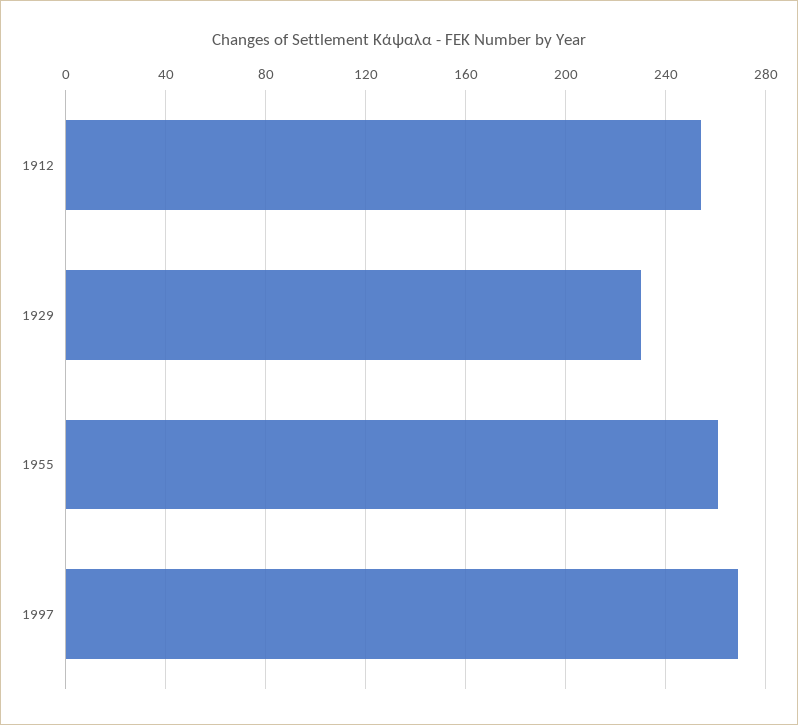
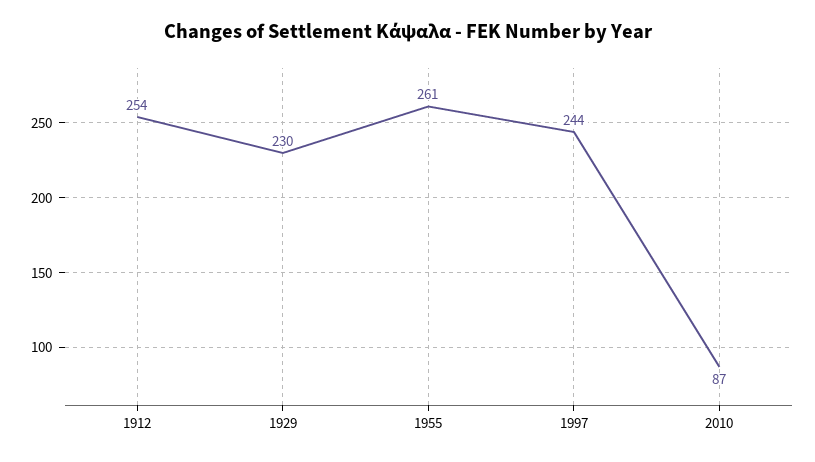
1997: 270 -> 244
2010: none -> 87

